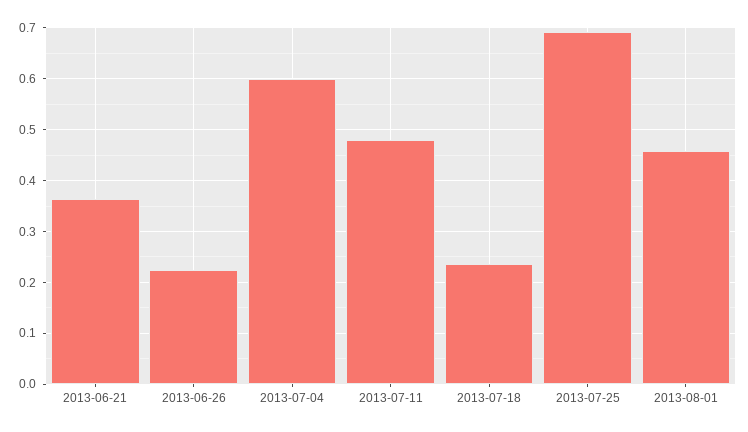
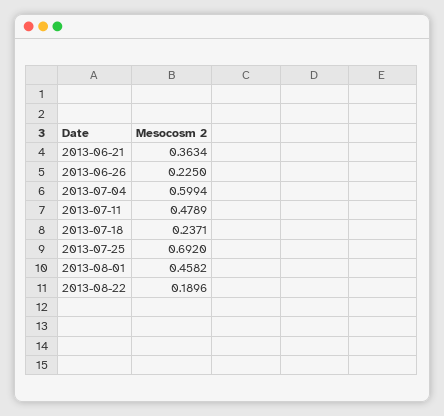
2013-08-22: none -> 0.1896

